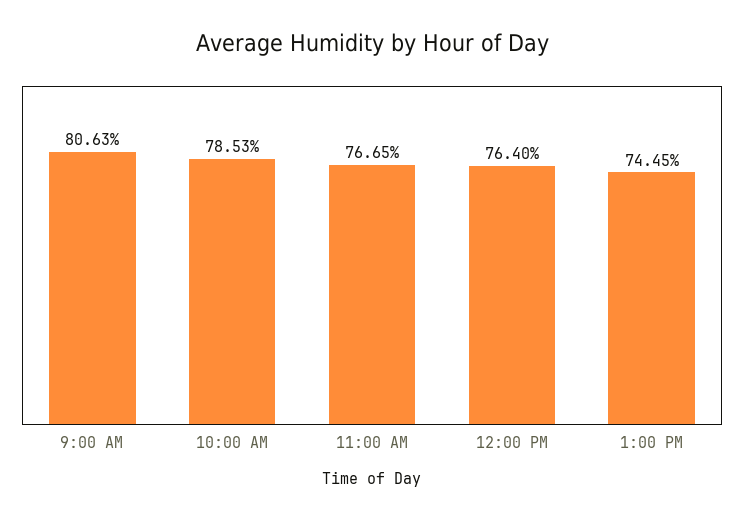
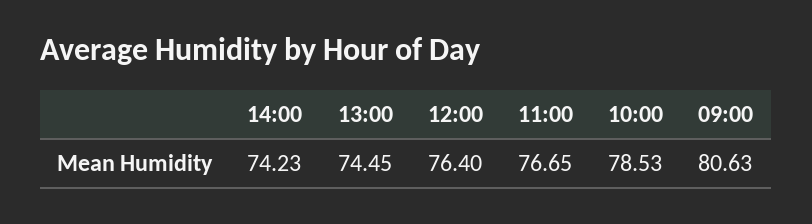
14:00: none -> 74.23

